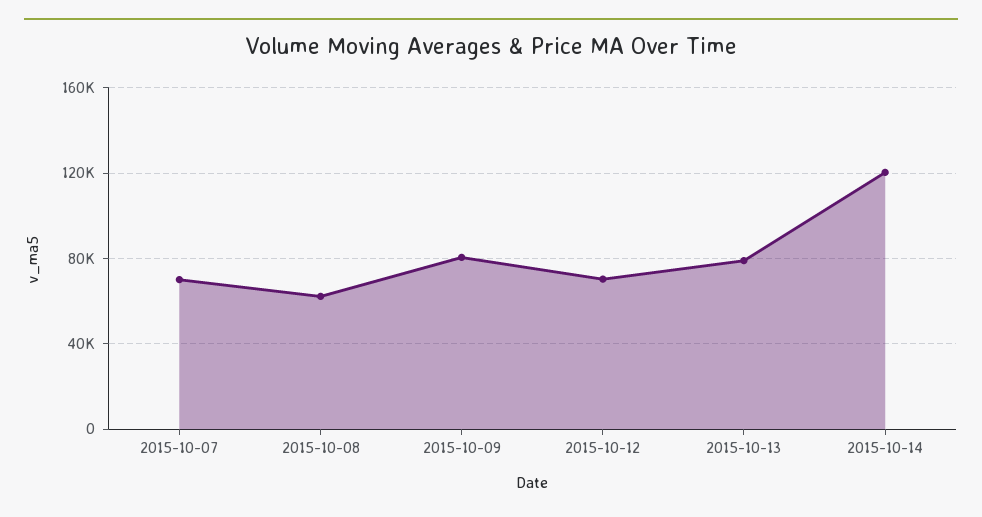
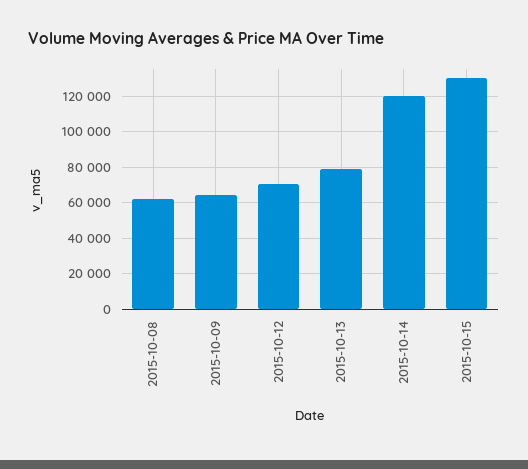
2015-10-07: 70000 -> none
2015-10-09: 80000 -> 65000
2015-10-15: none -> 130000

